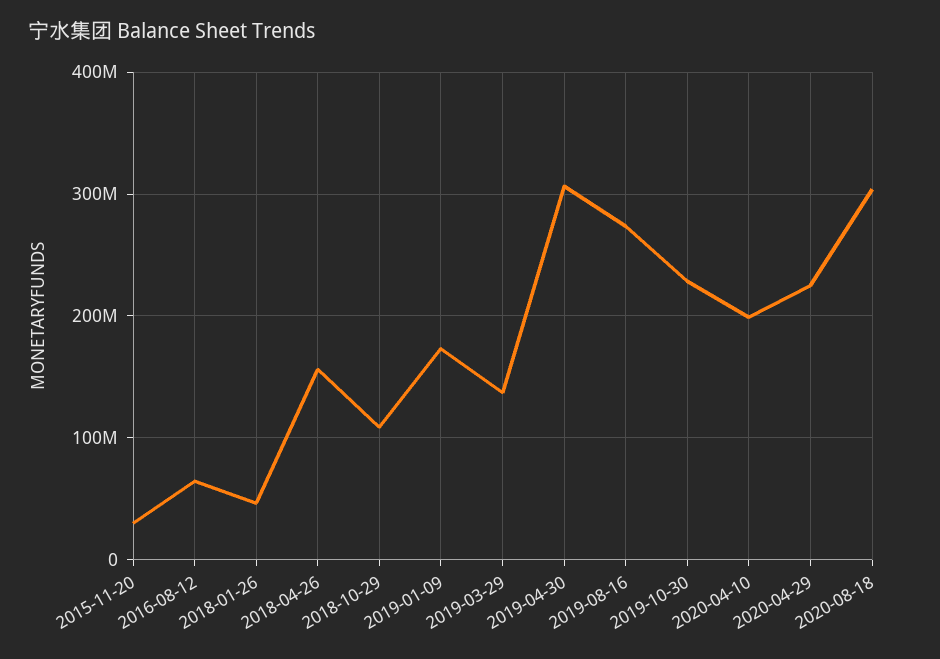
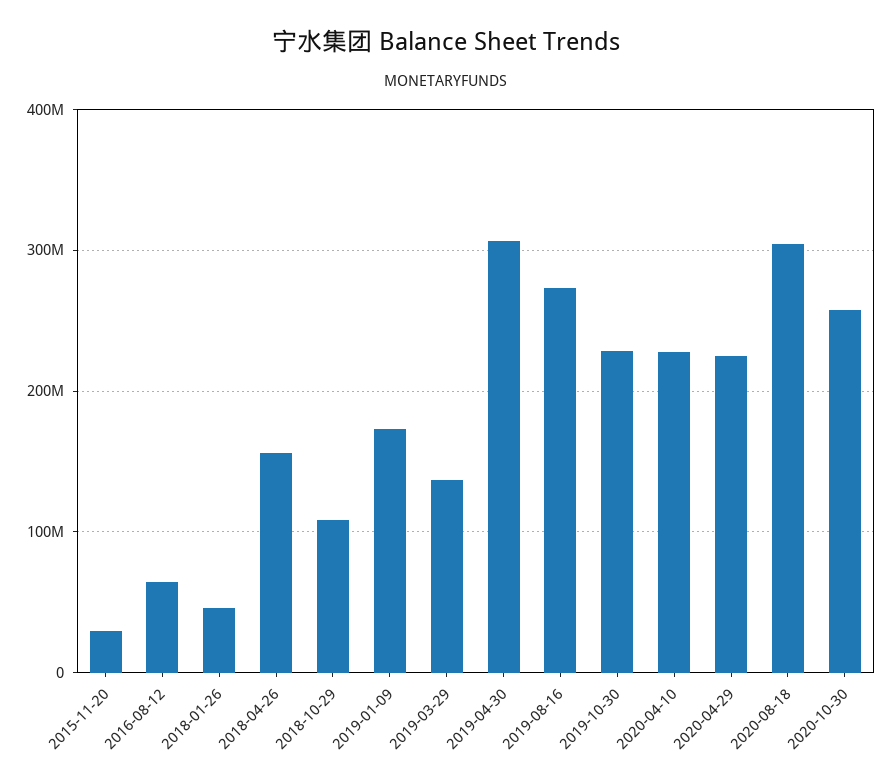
2020-04-10: 200000000 -> 230000000
2020-10-30: none -> 260000000

